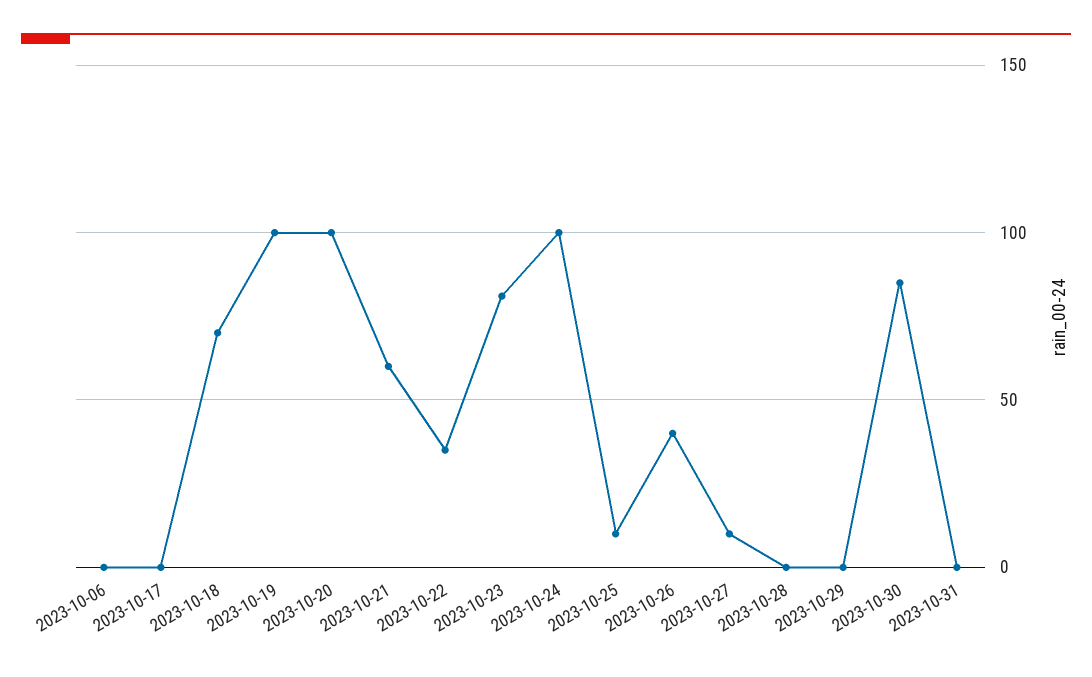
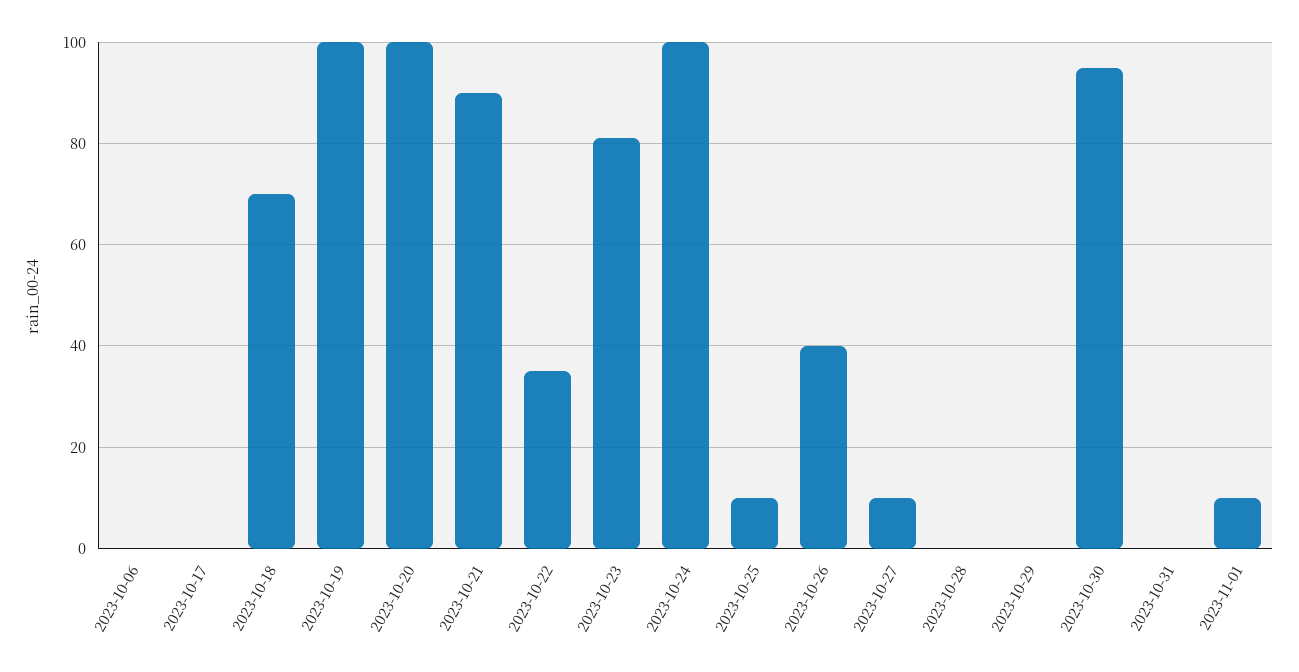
2023-10-21: 60 -> 90
2023-10-30: 85 -> 95
2023-11-01: none -> 10

